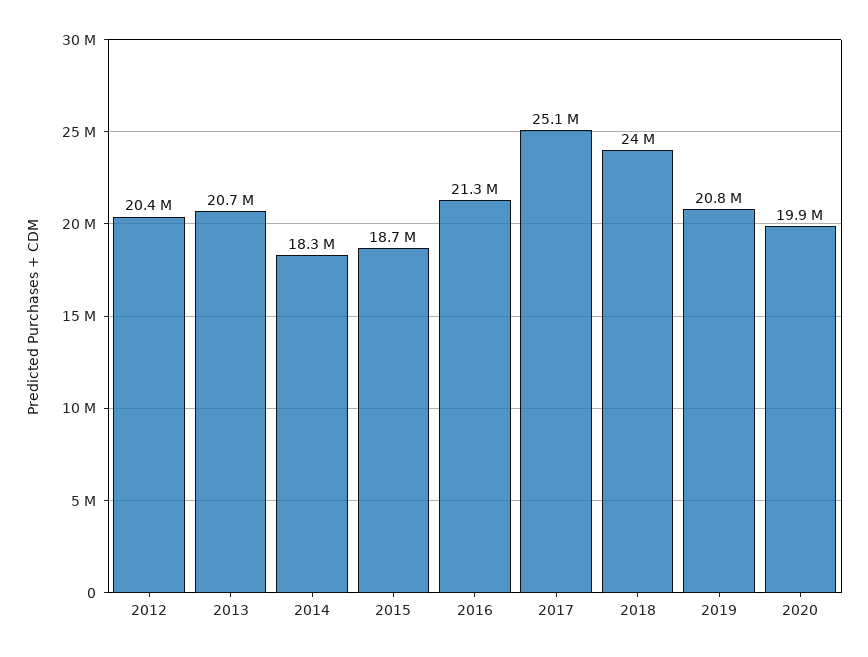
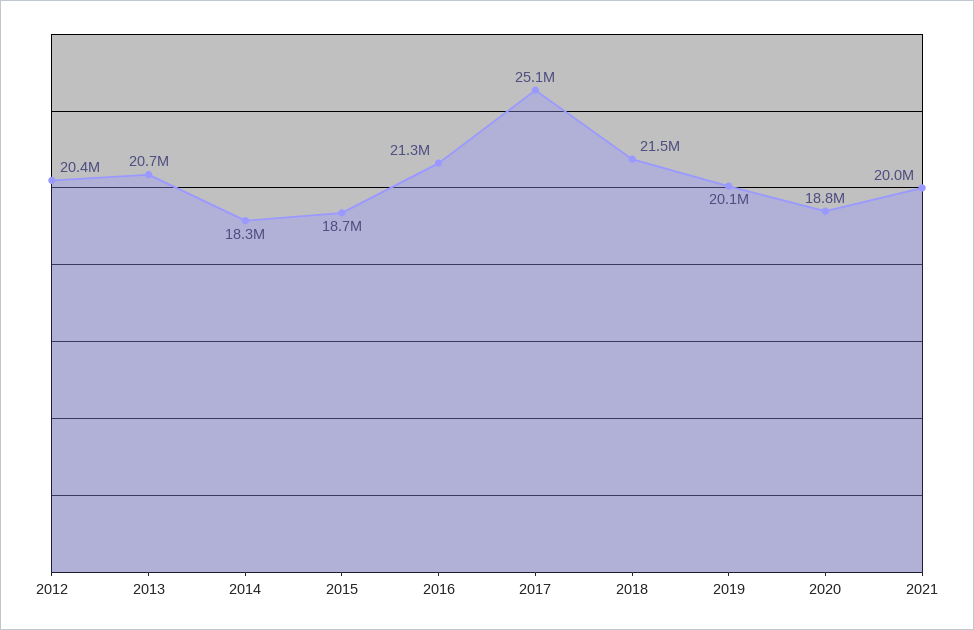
2018: 24000000 -> 21500000
2019: 20800000 -> 20100000
2020: 19900000 -> 18800000
2021: none -> 20000000

